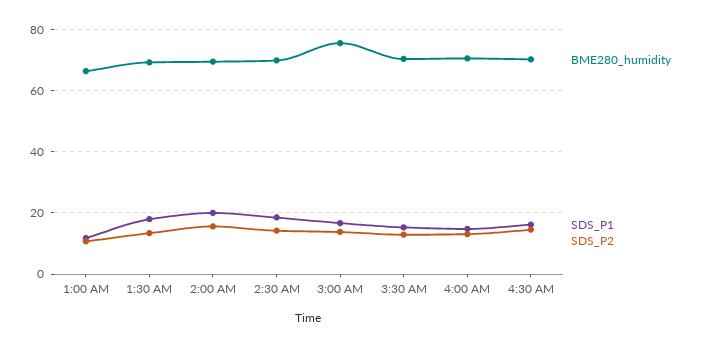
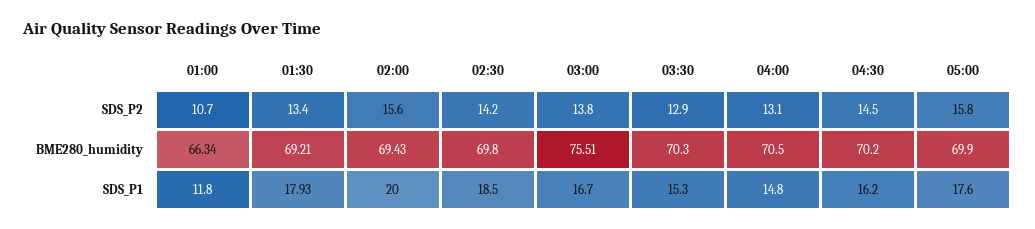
SDS_P2, 05:00: none -> 15.8
BME280_humidity, 05:00: none -> 69.9
SDS_P1, 05:00: none -> 17.6

